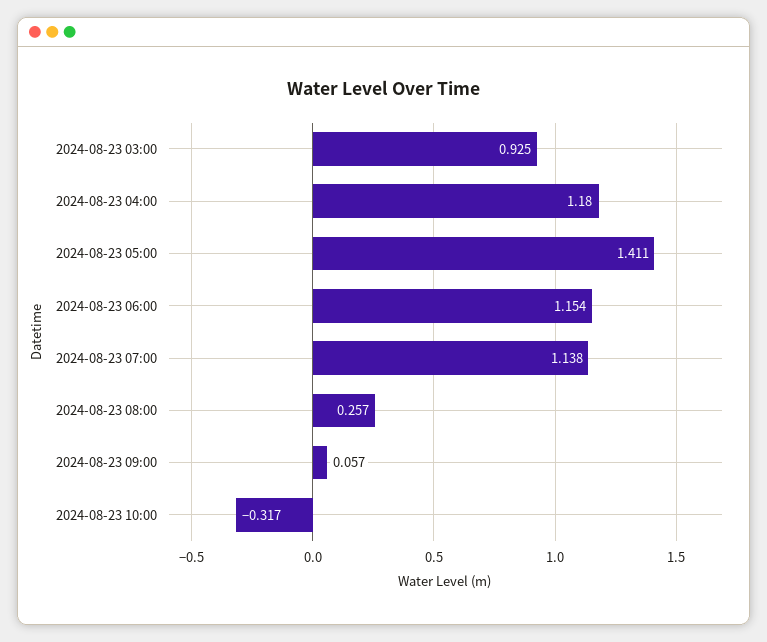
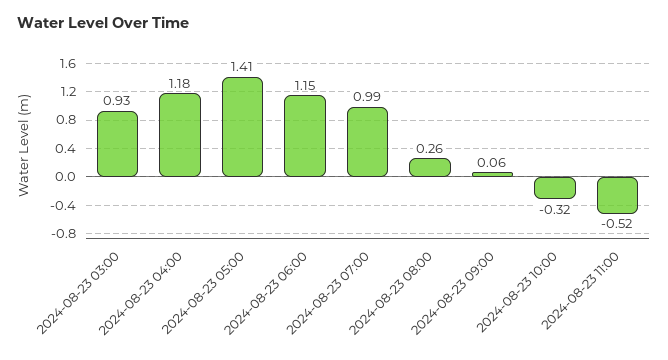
2024-08-23 07:00: 1.138 -> 0.99
2024-08-23 11:00: none -> -0.52

